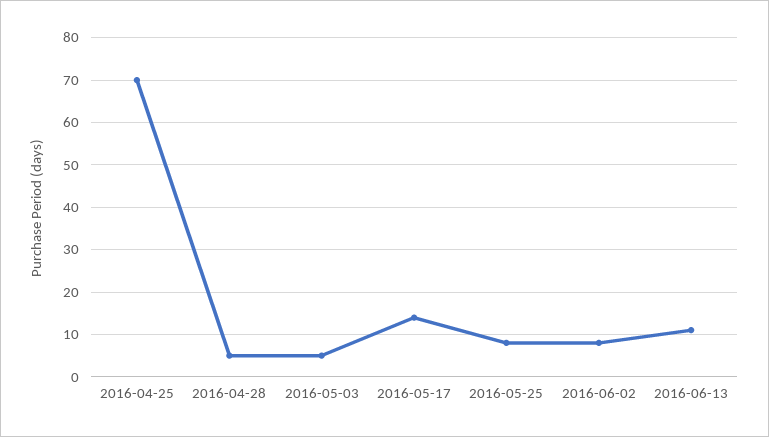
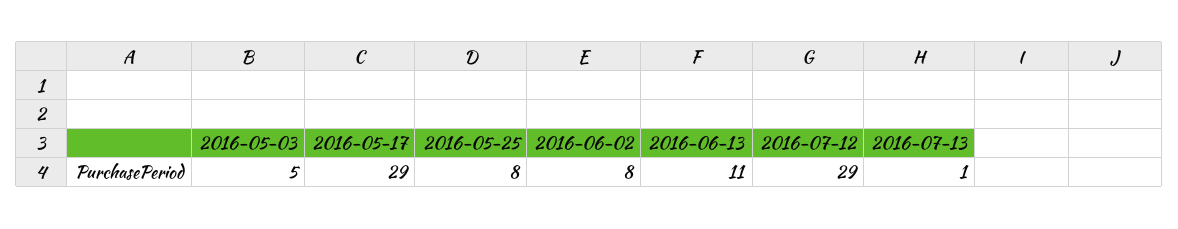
2016-04-25: 70 -> none
2016-04-28: 5 -> none
2016-05-17: 15 -> 29
2016-07-12: none -> 29
2016-07-13: none -> 1

